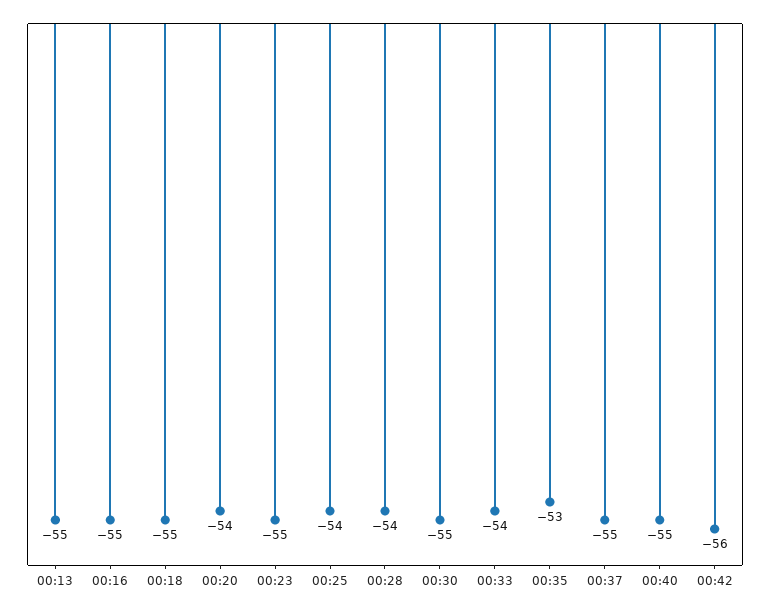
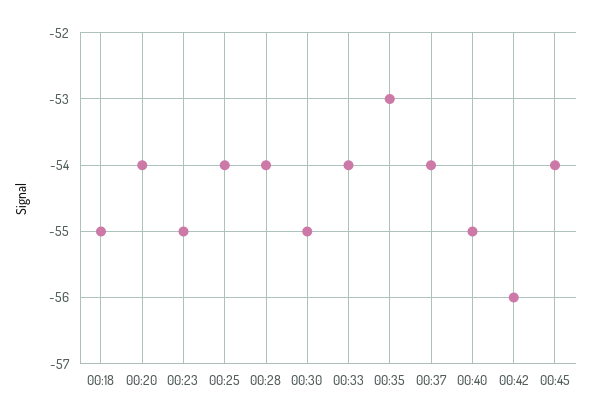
00:13: -55 -> none
00:16: -55 -> none
00:37: -55 -> -54
00:45: none -> -54

